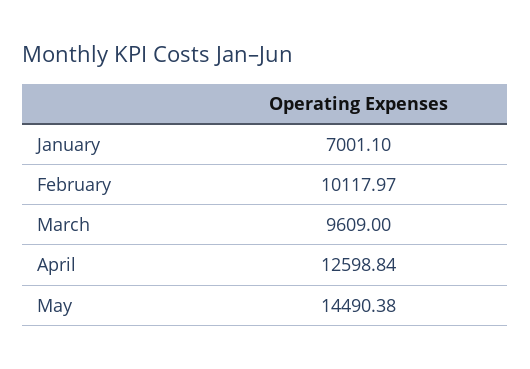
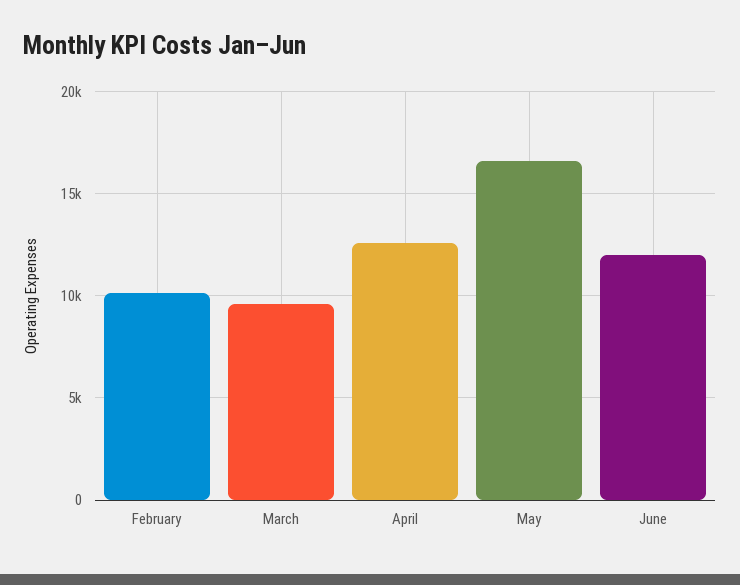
January: 7001.1 -> none
May: 14490.38 -> 16500
June: none -> 12000

